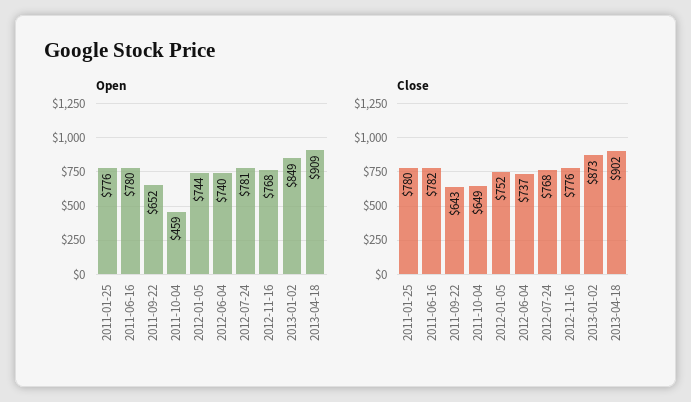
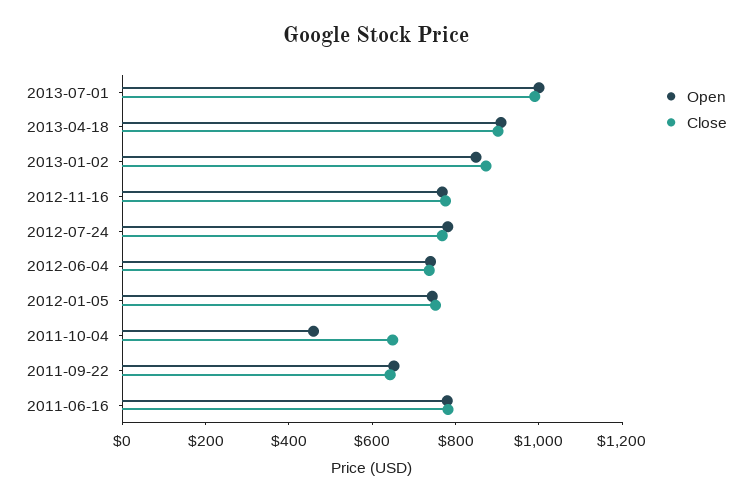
Open, 2011-01-25: 776 -> none
Close, 2011-01-25: 780 -> none
Open, 2013-07-01: none -> 1000
Close, 2013-07-01: none -> 1000

